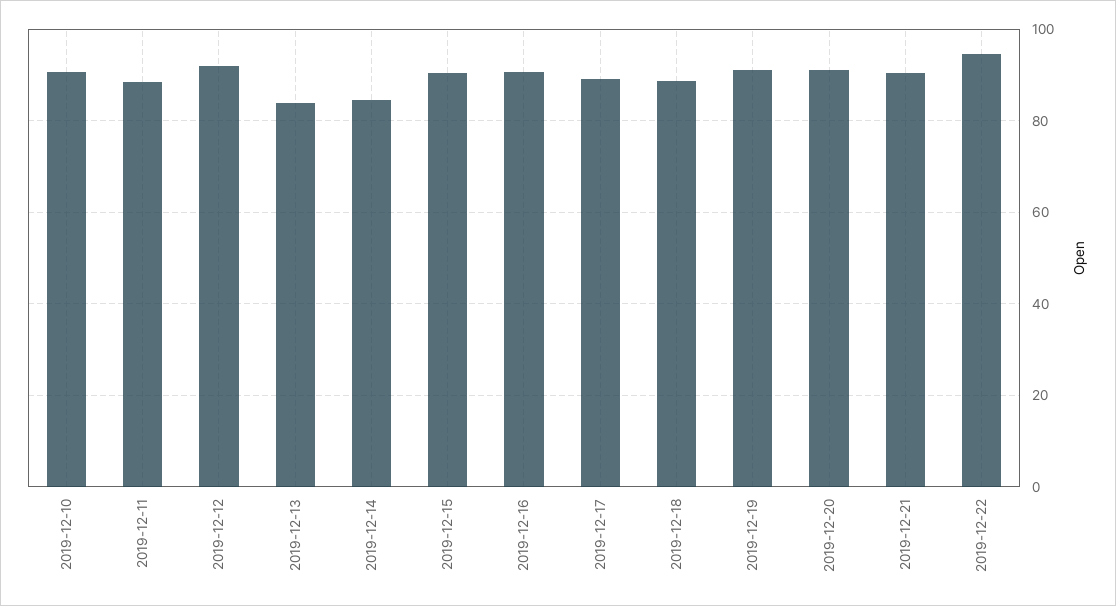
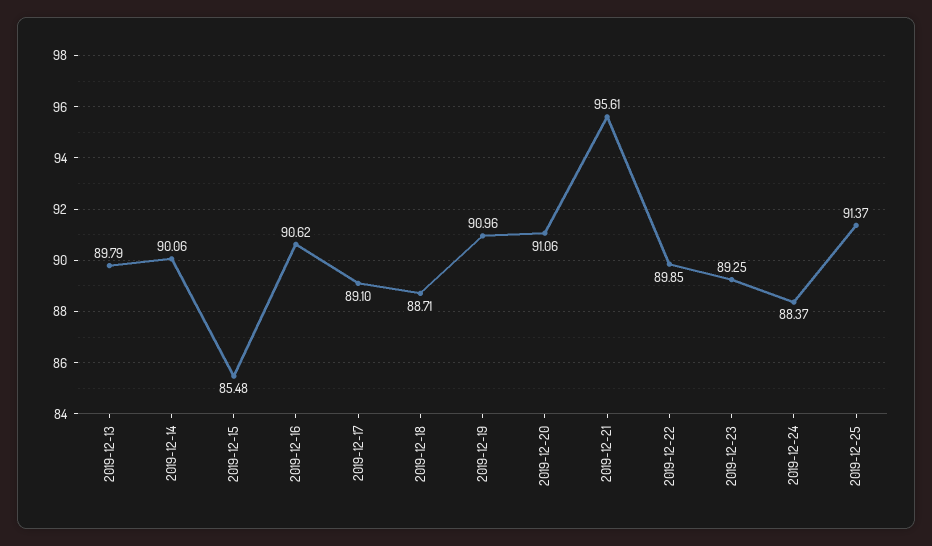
2019-12-10: 90 -> none
2019-12-11: 88 -> none
2019-12-12: 92 -> none
2019-12-13: 84 -> 89.79
2019-12-14: 84 -> 90.06
2019-12-15: 90 -> 85.48
2019-12-21: 90 -> 95.61
2019-12-22: 94 -> 89.85
2019-12-23: none -> 89.25
2019-12-24: none -> 88.37
2019-12-25: none -> 91.37

